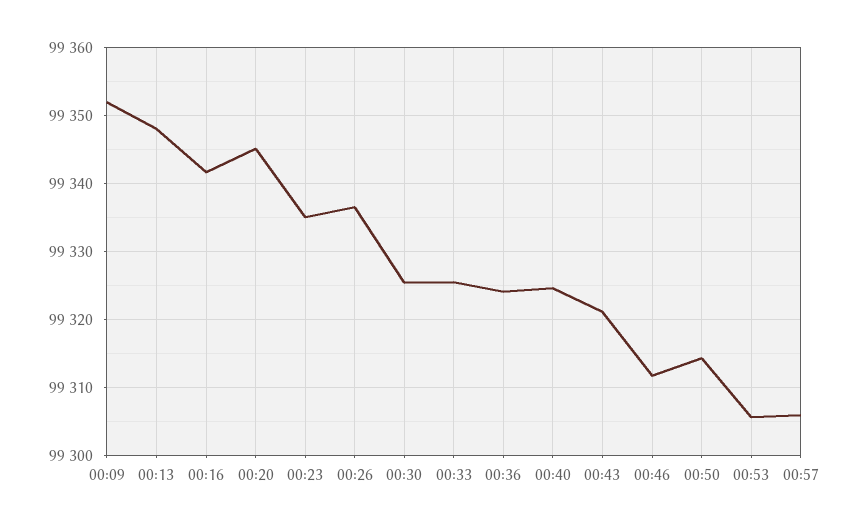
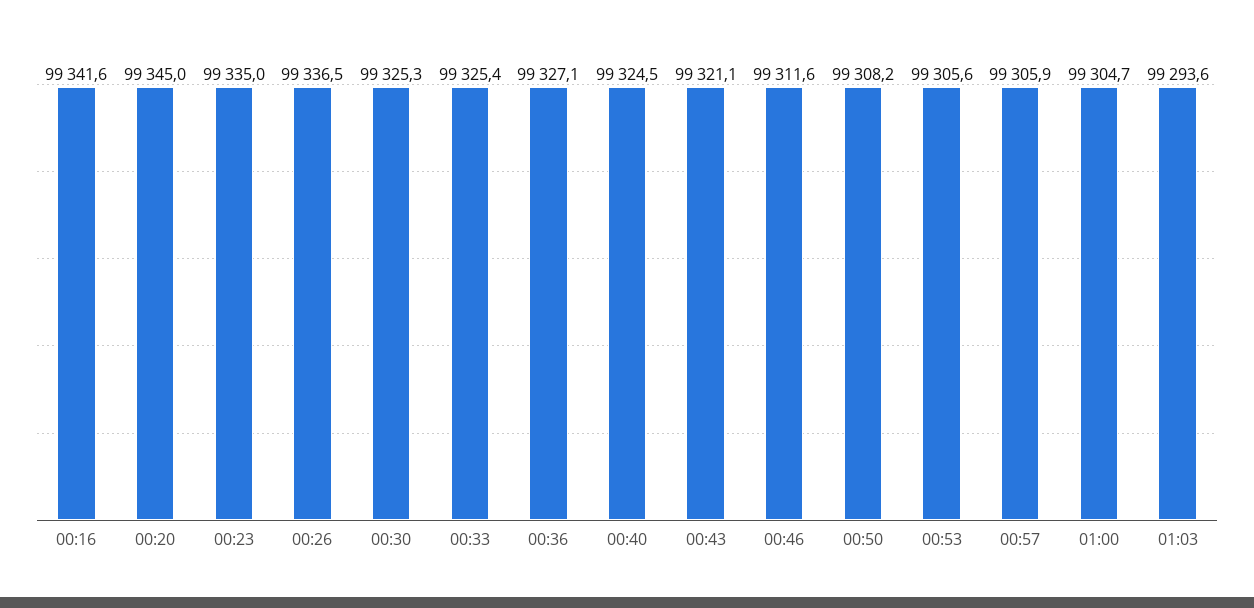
00:09: 99352 -> none
00:13: 99348 -> none
00:36: 99324 -> 99327.1
00:50: 99314 -> 99308.2
01:00: none -> 99304.7
01:03: none -> 99293.6

